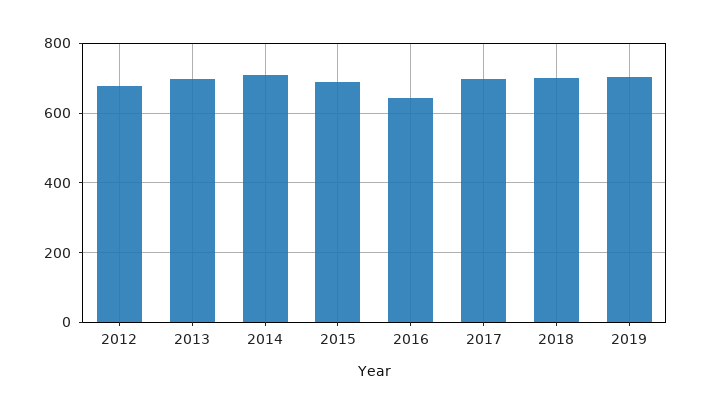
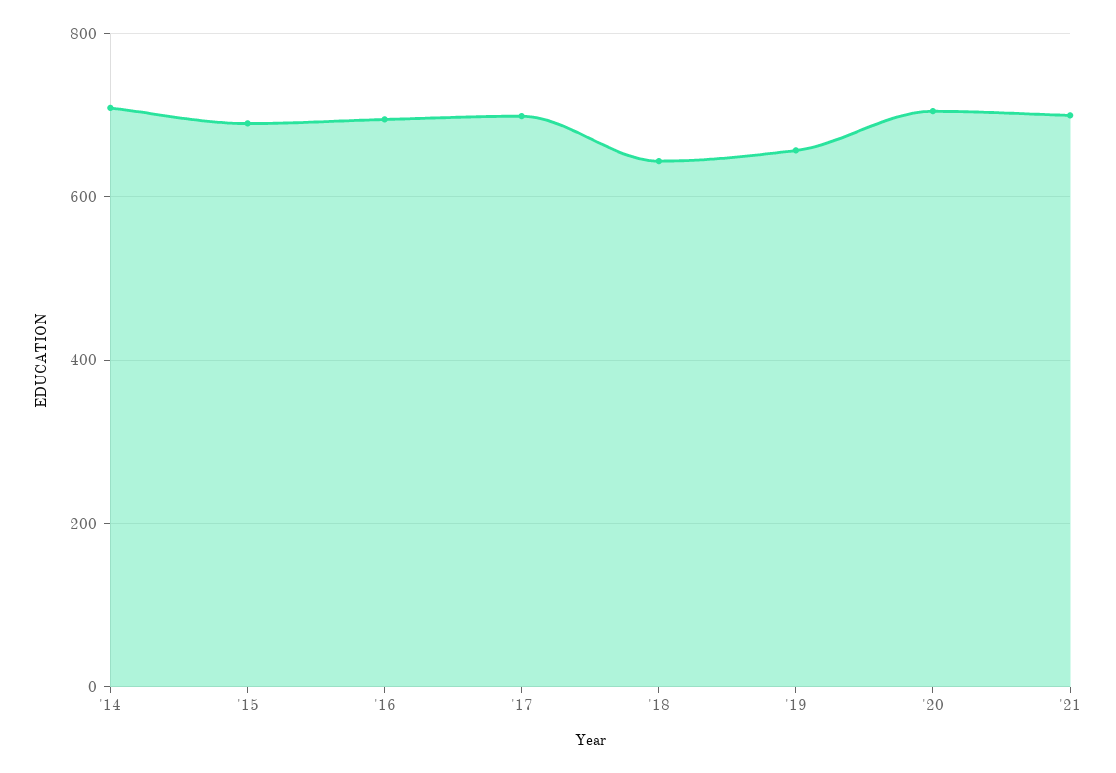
2012: 680 -> none
2013: 700 -> none
2016: 640 -> 700
2018: 700 -> 640
2019: 700 -> 660
'20: none -> 700
'21: none -> 700

